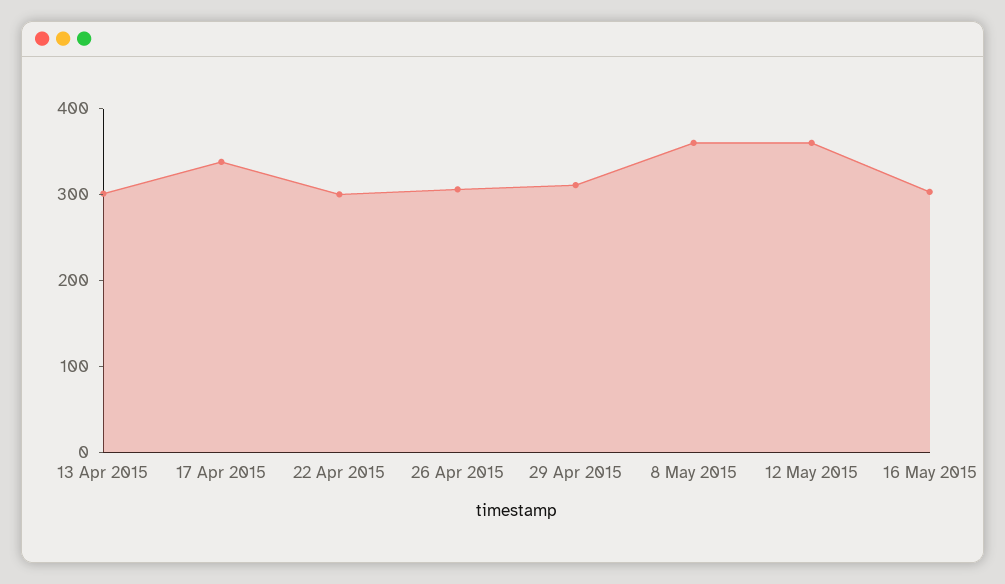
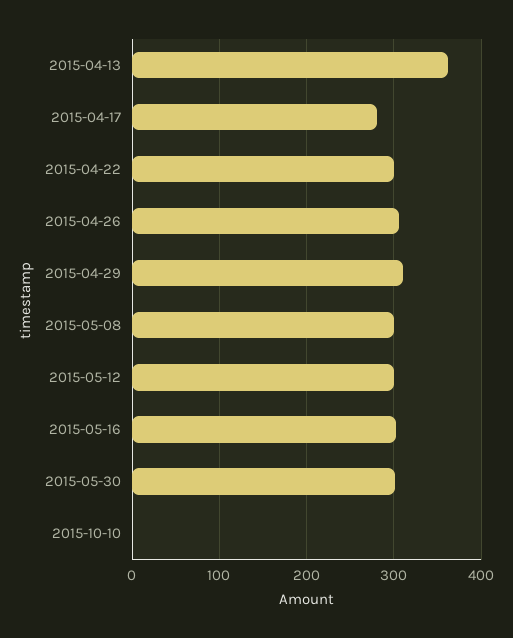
13 Apr 2015: 300 -> 360
17 Apr 2015: 340 -> 280
8 May 2015: 360 -> 300
12 May 2015: 360 -> 300
2015-05-30: none -> 300
2015-10-10: none -> 0

